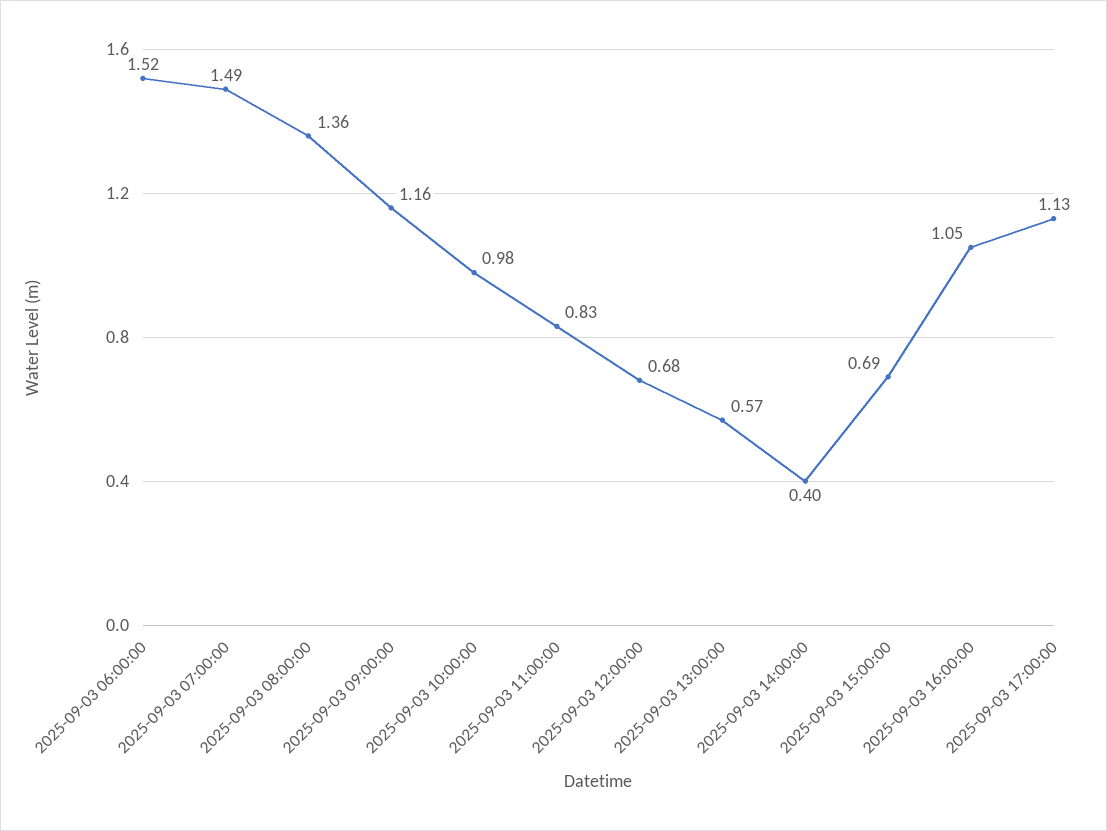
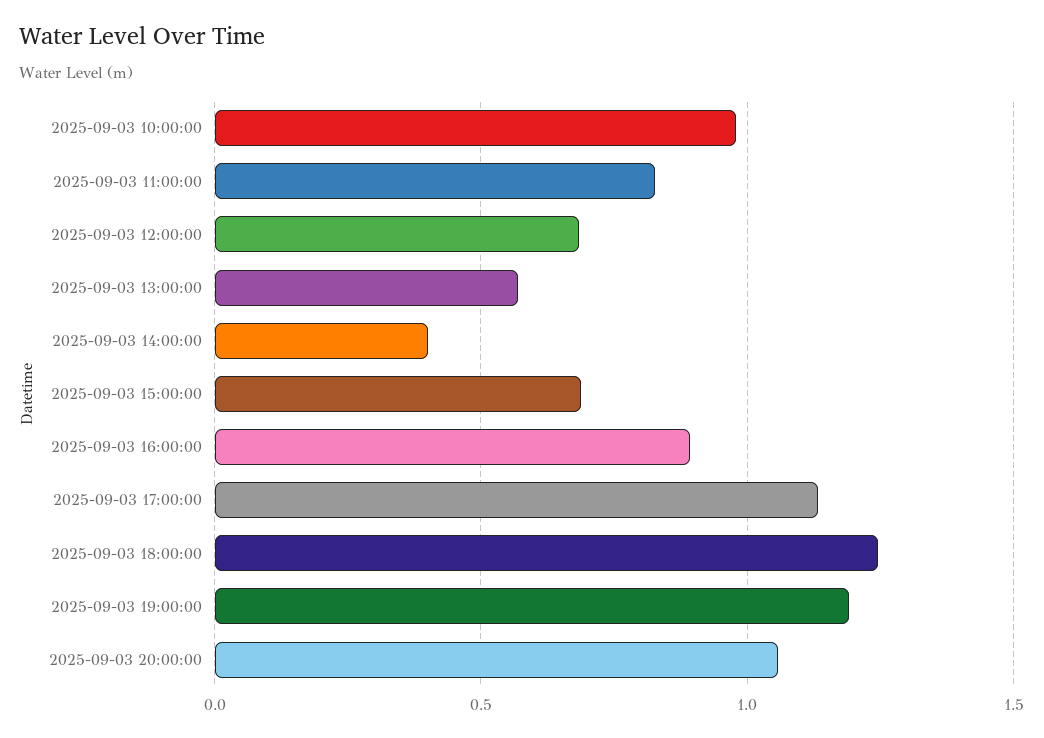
2025-09-03 06:00:00: 1.52 -> none
2025-09-03 07:00:00: 1.49 -> none
2025-09-03 08:00:00: 1.36 -> none
2025-09-03 09:00:00: 1.16 -> none
2025-09-03 16:00:00: 1.05 -> 0.9
2025-09-03 18:00:00: none -> 1.25
2025-09-03 19:00:00: none -> 1.2
2025-09-03 20:00:00: none -> 1.05

